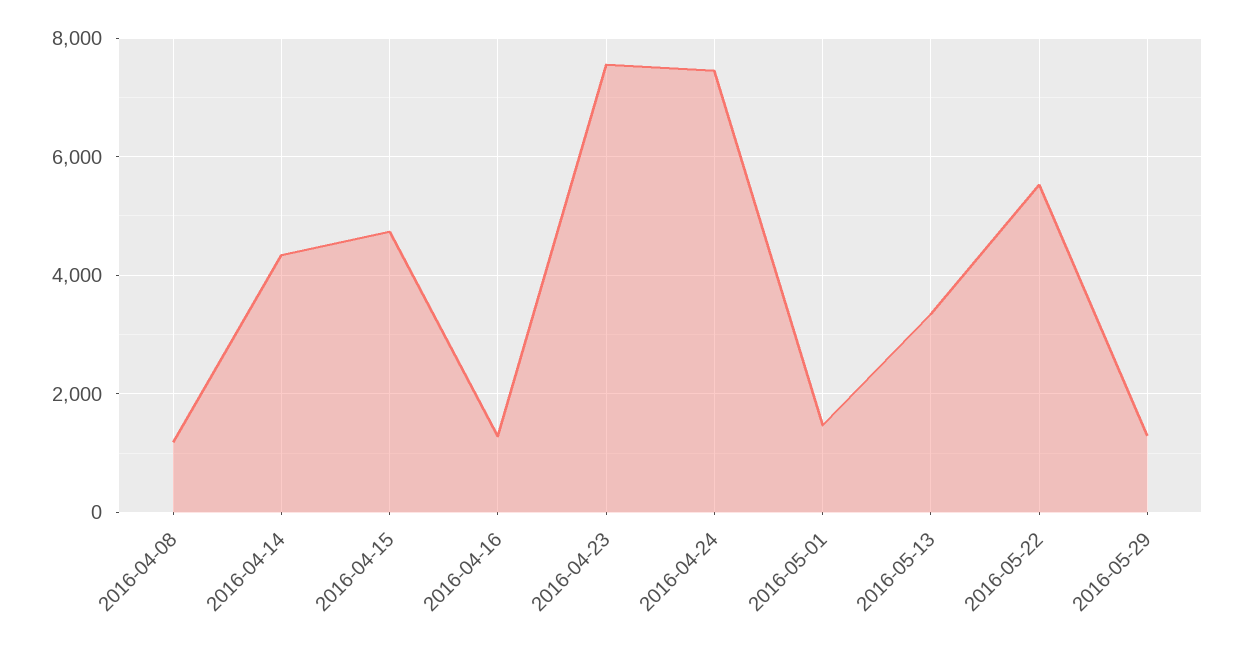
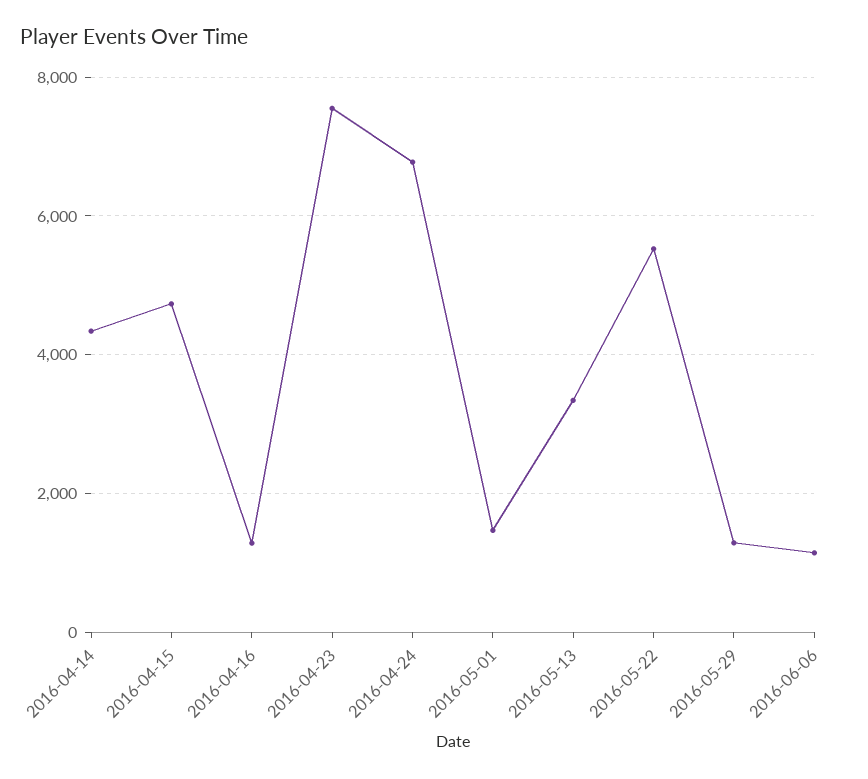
2016-04-08: 1200 -> none
2016-04-24: 7400 -> 6800
2016-06-06: none -> 1200

